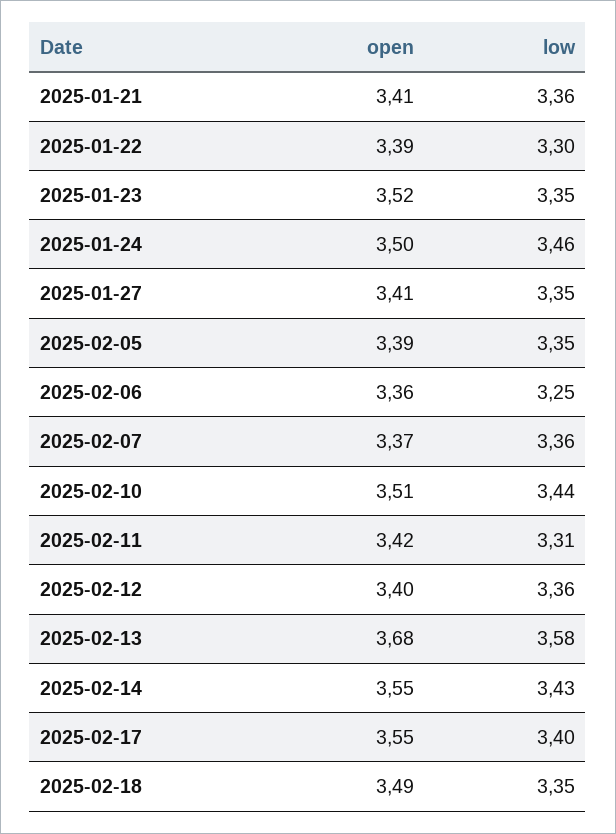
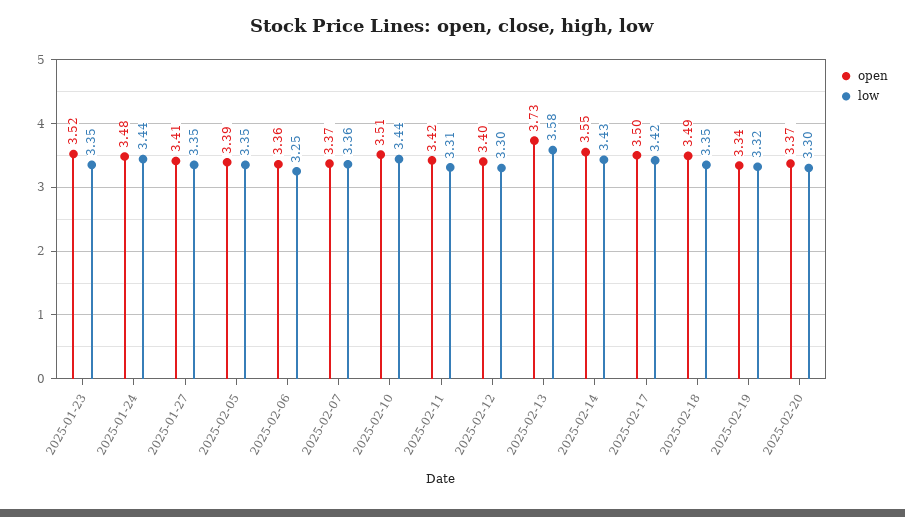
open, 2025-01-21: 3.41 -> none
low, 2025-01-21: 3.36 -> none
open, 2025-01-22: 3.39 -> none
low, 2025-01-22: 3.3 -> none
open, 2025-01-24: 3.5 -> 3.48
low, 2025-01-24: 3.46 -> 3.44
low, 2025-02-12: 3.36 -> 3.3
open, 2025-02-13: 3.68 -> 3.73
open, 2025-02-17: 3.55 -> 3.5
low, 2025-02-17: 3.4 -> 3.42
open, 2025-02-19: none -> 3.34
low, 2025-02-19: none -> 3.32
open, 2025-02-20: none -> 3.37
low, 2025-02-20: none -> 3.3

